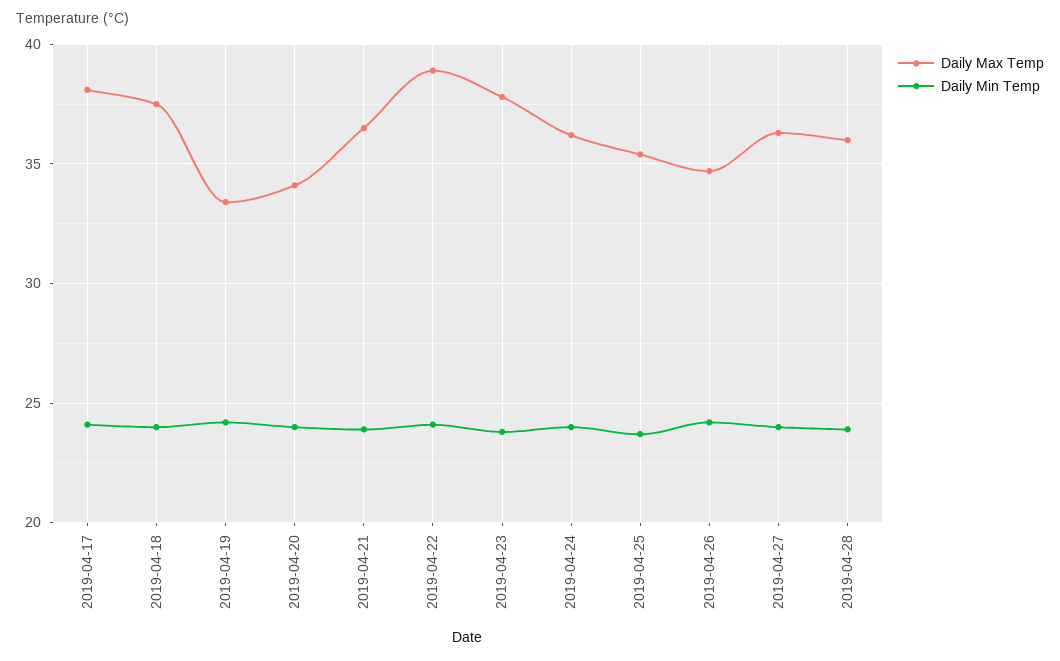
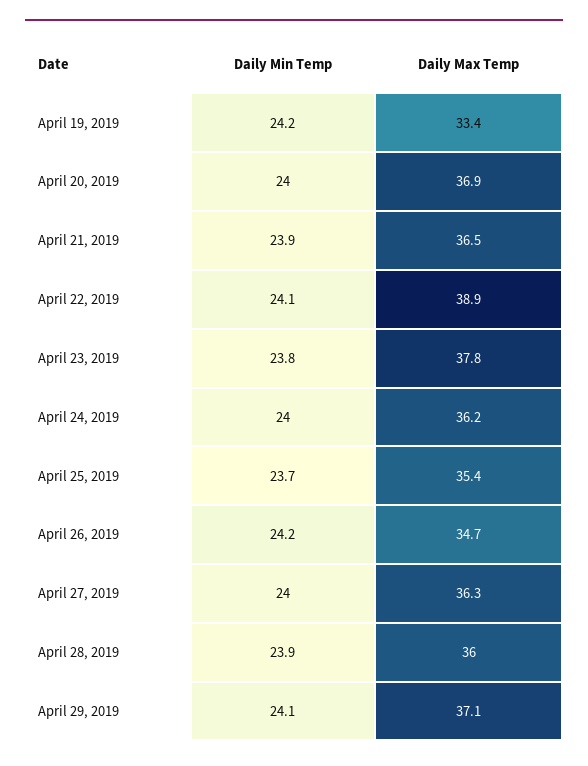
Daily Max Temp, 2019-04-17: 38 -> none
Daily Min Temp, 2019-04-17: 24 -> none
Daily Max Temp, 2019-04-18: 37.5 -> none
Daily Min Temp, 2019-04-18: 24 -> none
Daily Max Temp, 2019-04-20: 34 -> 36.9
Daily Min Temp, April 29, 2019: none -> 24.1
Daily Max Temp, April 29, 2019: none -> 37.1

